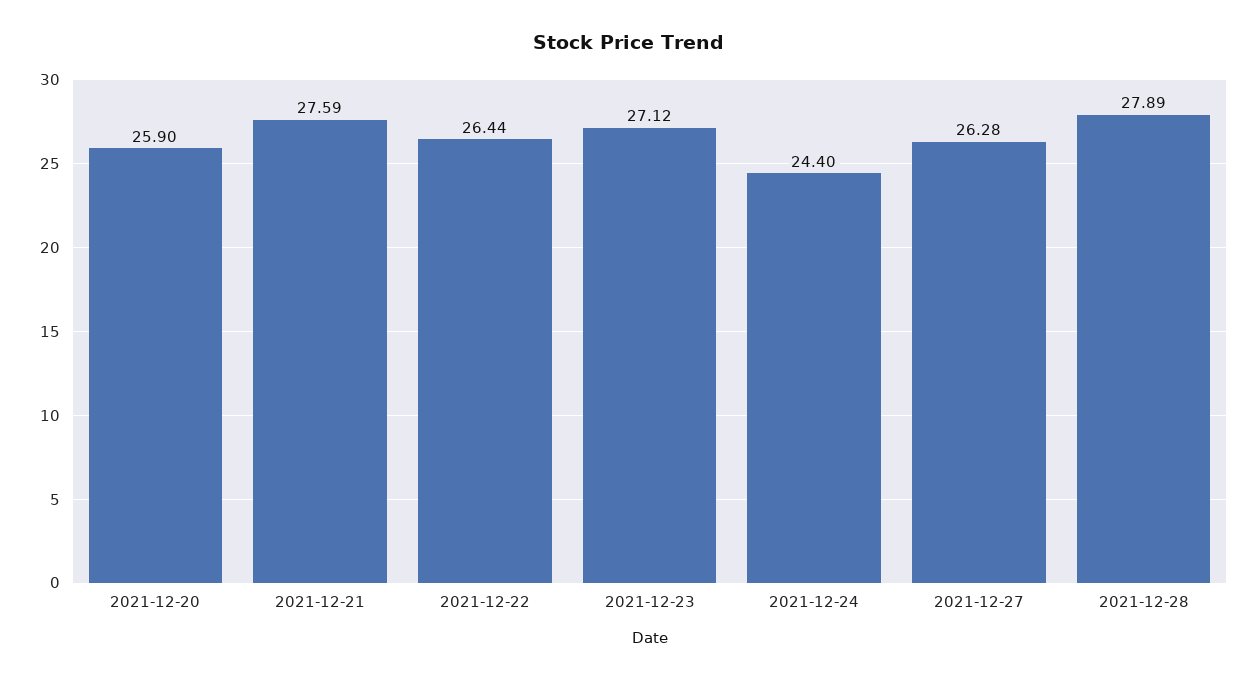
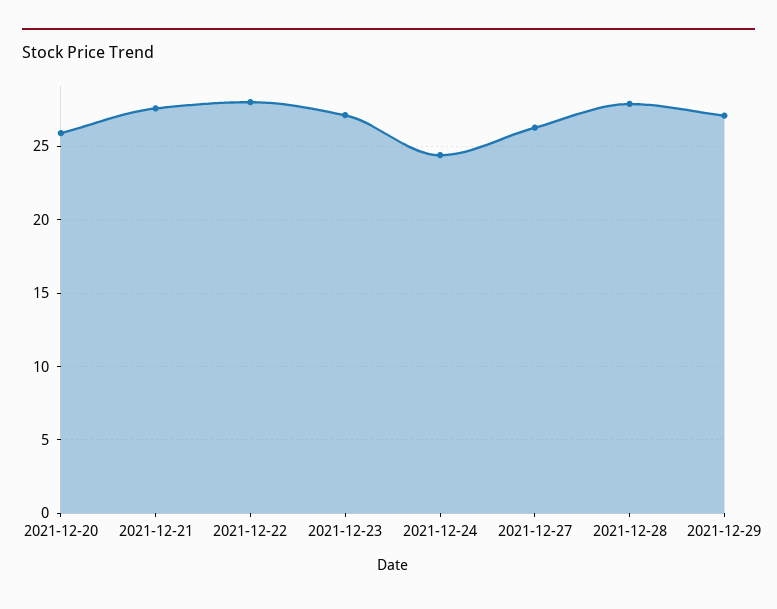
2021-12-22: 26.44 -> 28
2021-12-29: none -> 27

